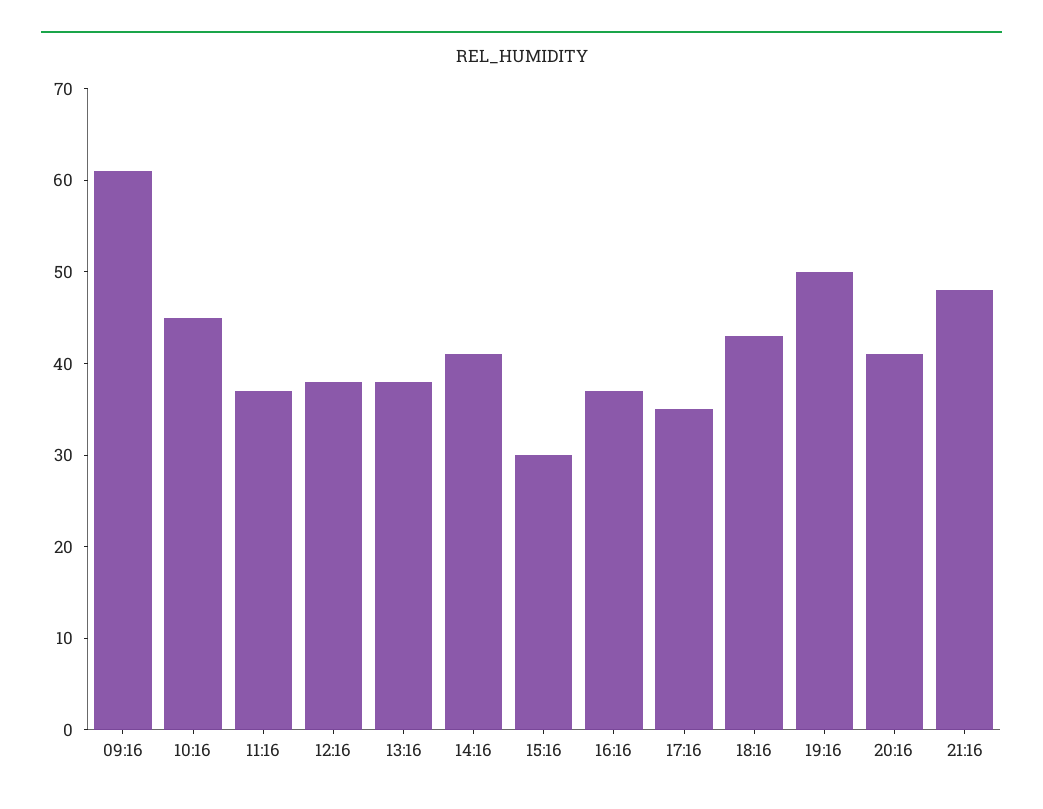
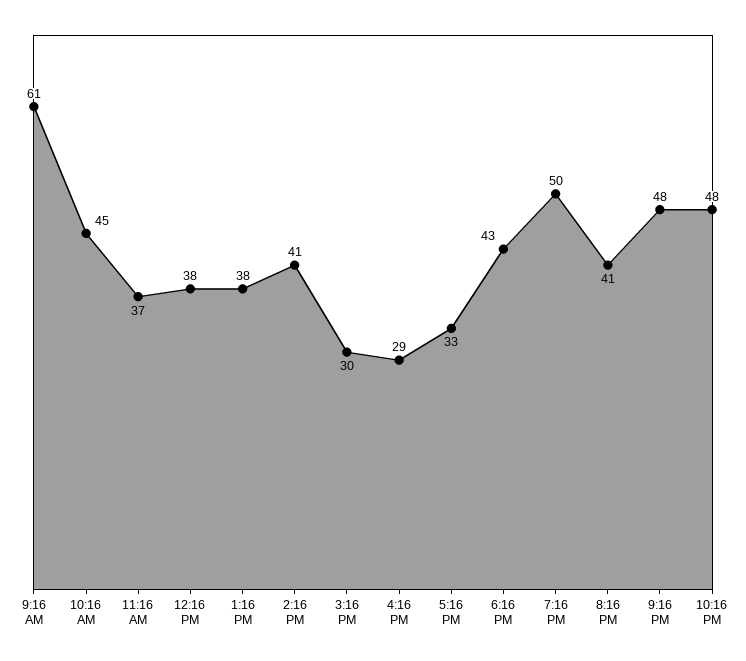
16:16: 37 -> 29
17:16: 35 -> 33
10:16 PM: none -> 48

